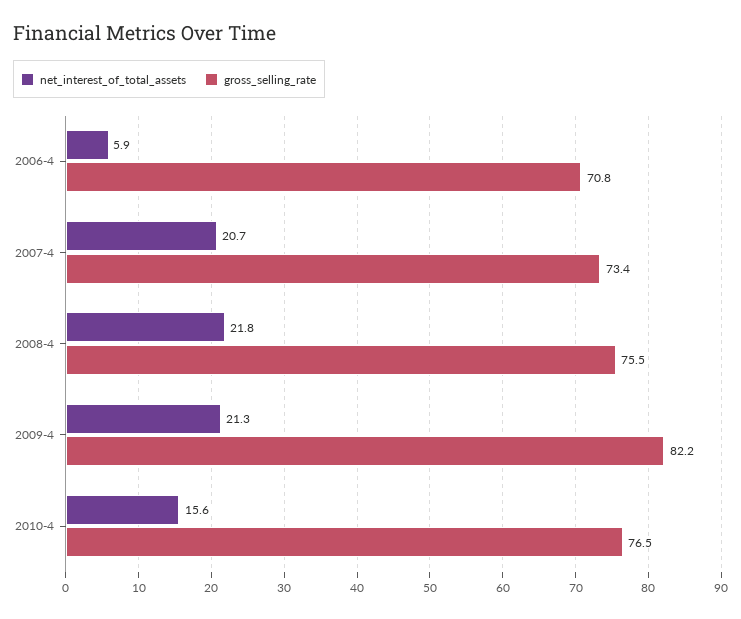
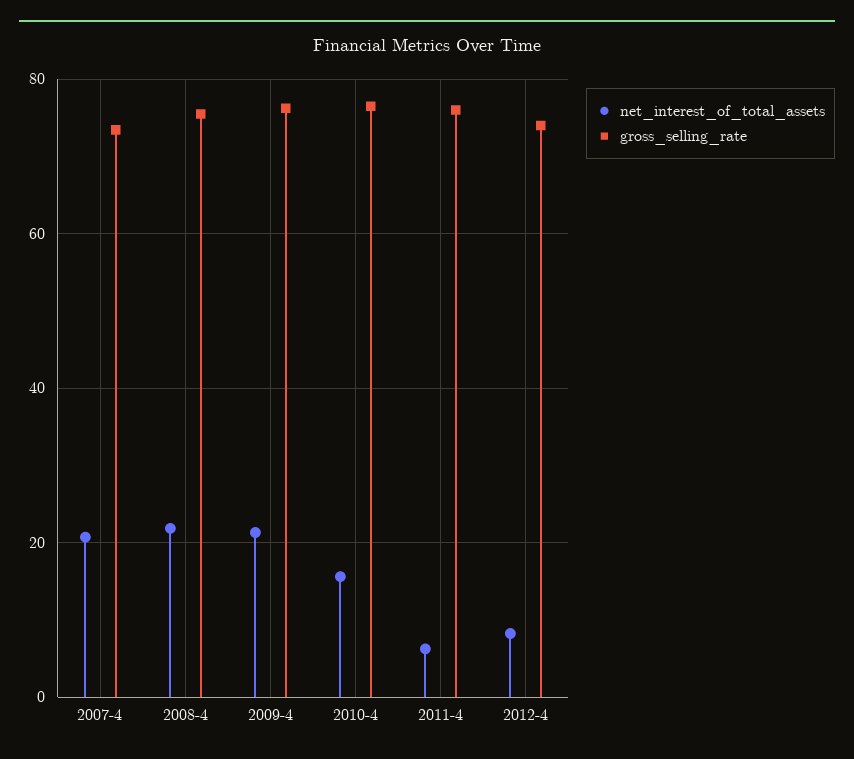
net_interest_of_total_assets, 2006-4: 5.9 -> none
gross_selling_rate, 2006-4: 70.8 -> none
gross_selling_rate, 2009-4: 82.2 -> 76
net_interest_of_total_assets, 2011-4: none -> 6
gross_selling_rate, 2011-4: none -> 76
net_interest_of_total_assets, 2012-4: none -> 8
gross_selling_rate, 2012-4: none -> 74

